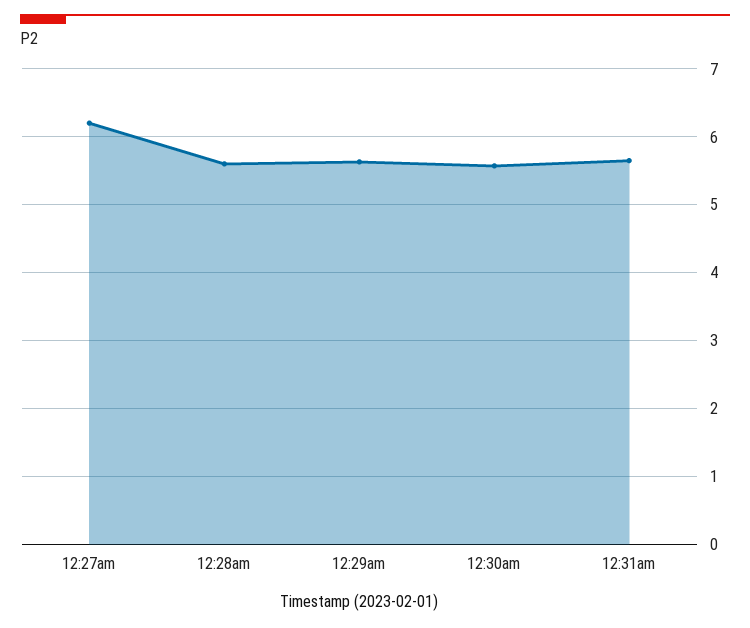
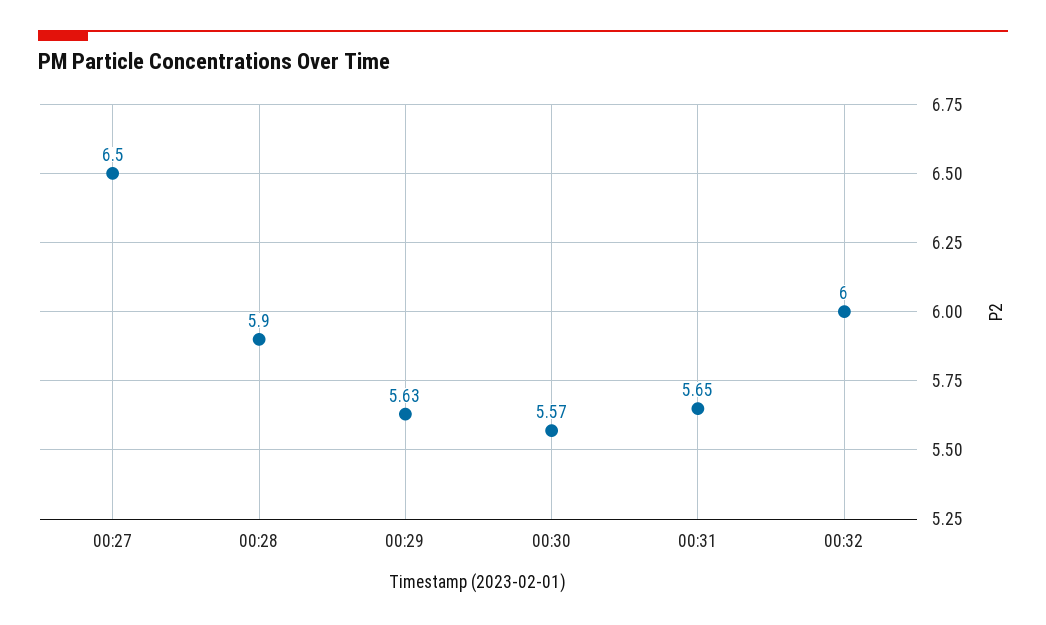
12:27am: 6.2 -> 6.5
12:28am: 5.6 -> 5.9
00:32: none -> 6

